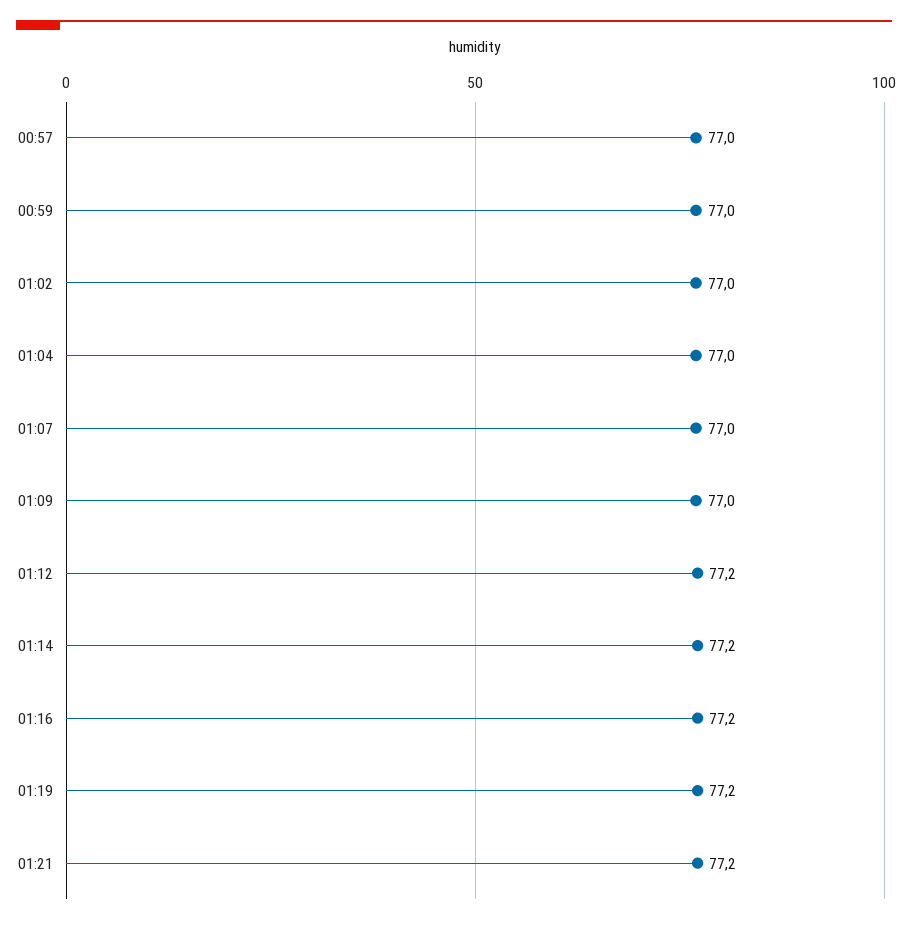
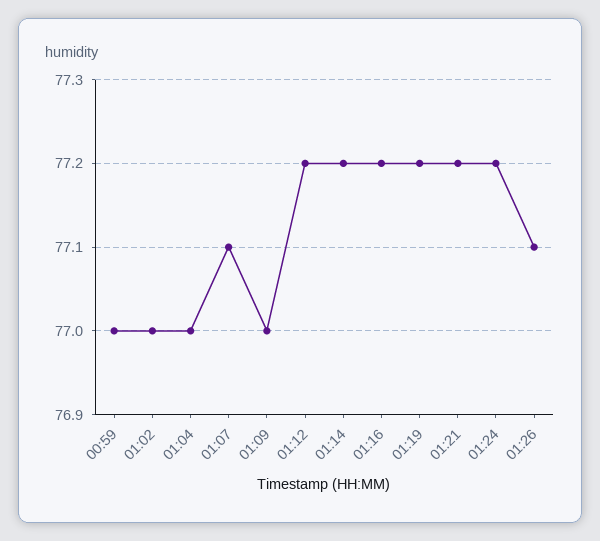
00:57: 77 -> none
01:07: 77 -> 77.1
01:24: none -> 77.2
01:26: none -> 77.1

